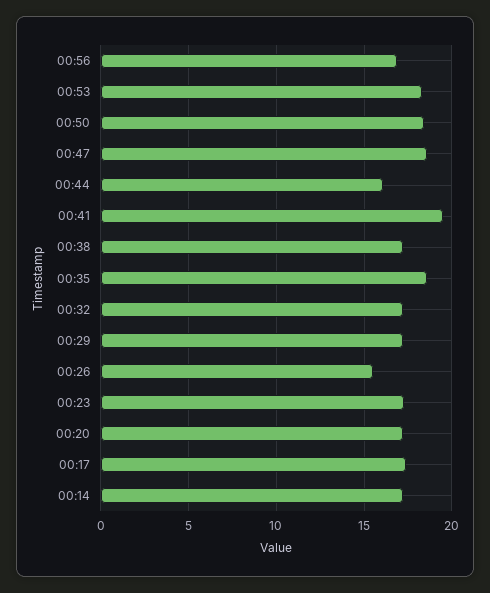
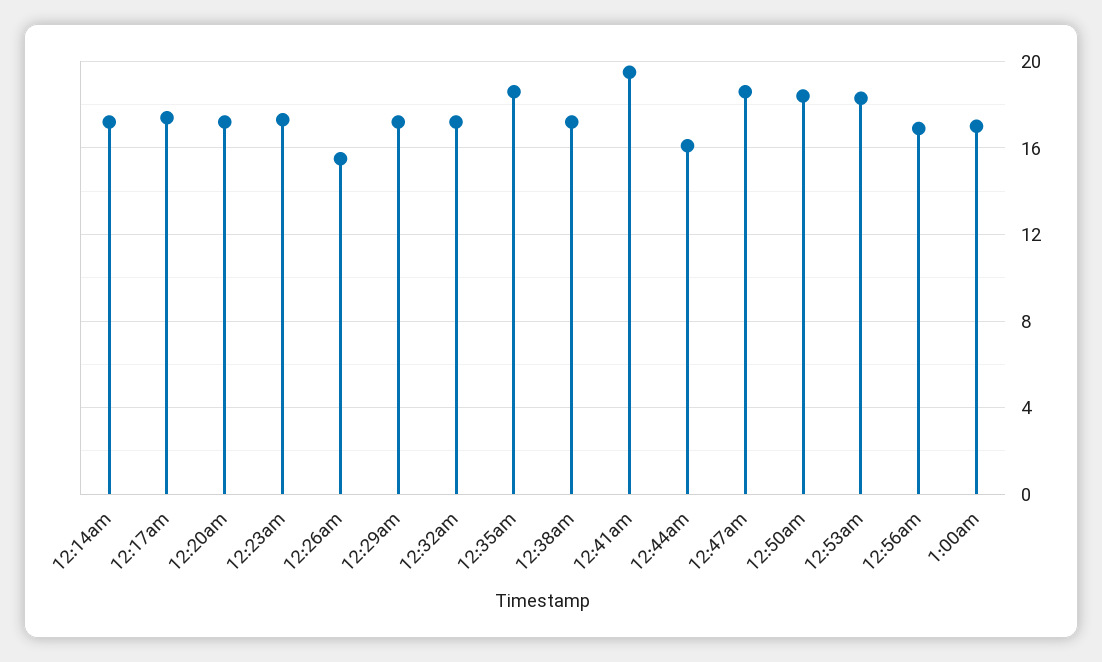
1:00am: none -> 17

